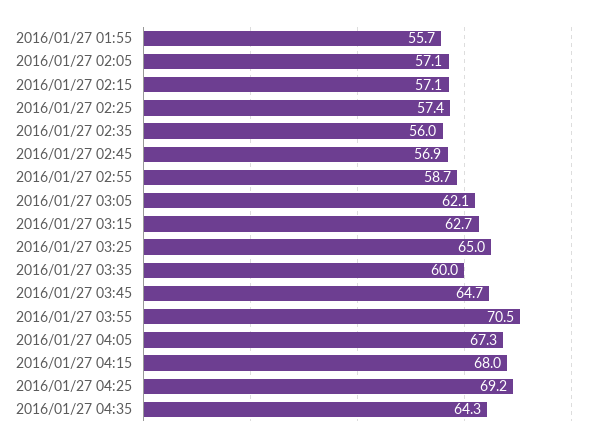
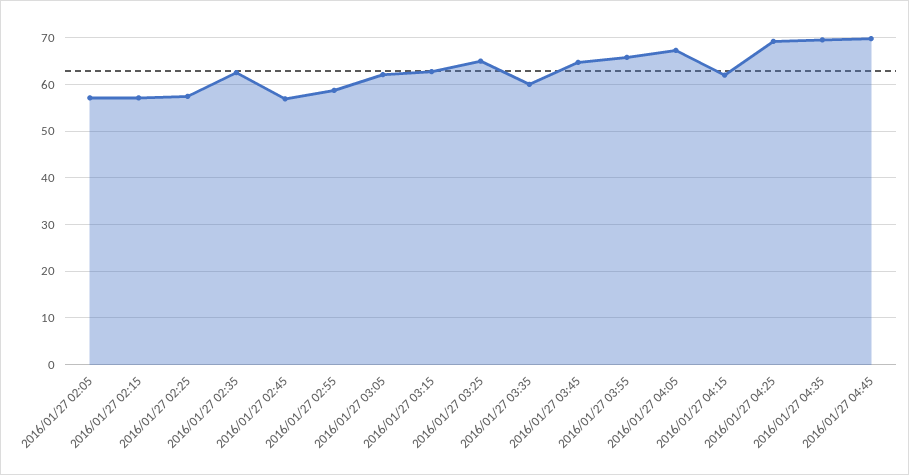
2016/01/27 01:55: 55.7 -> none
2016/01/27 02:35: 56 -> 62
2016/01/27 03:55: 70.5 -> 66
2016/01/27 04:15: 68 -> 62
2016/01/27 04:35: 64.3 -> 70
2016/01/27 04:45: none -> 70

